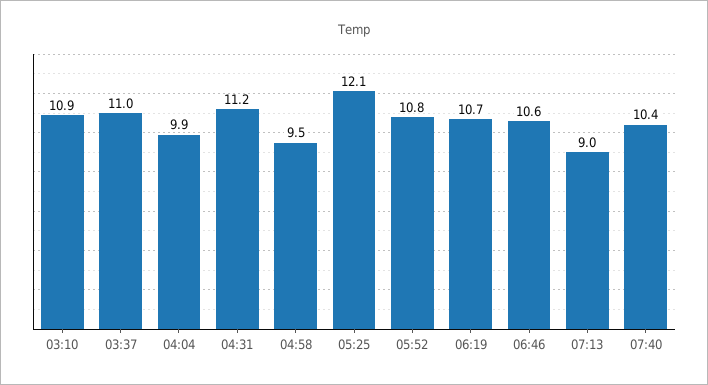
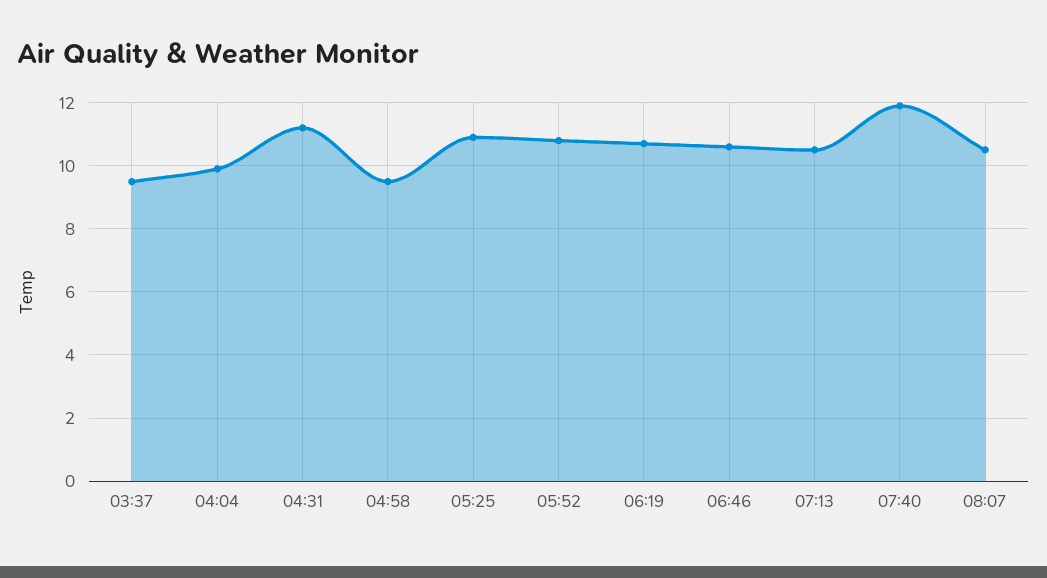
03:10: 10.9 -> none
03:37: 11 -> 9.5
05:25: 12.1 -> 11
07:13: 9 -> 10.5
07:40: 10.4 -> 12
08:07: none -> 10.5

